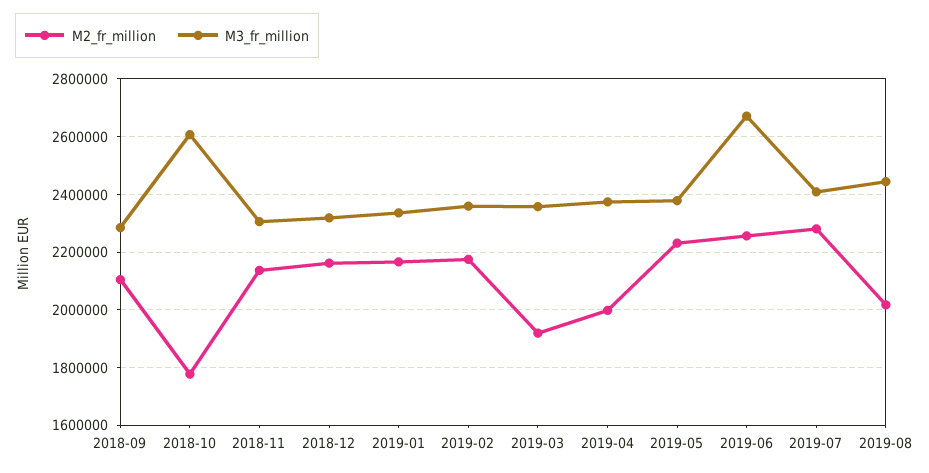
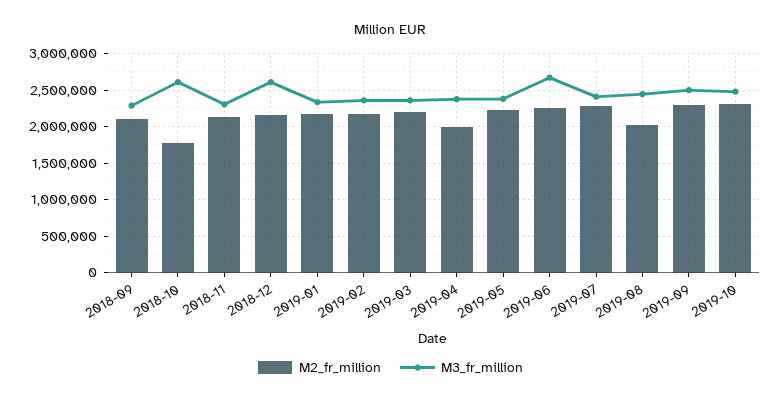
M3_fr_million, 2018-12: 2325000 -> 2600000
M2_fr_million, 2019-03: 1925000 -> 2200000
M2_fr_million, 2019-09: none -> 2300000
M3_fr_million, 2019-09: none -> 2500000
M2_fr_million, 2019-10: none -> 2300000
M3_fr_million, 2019-10: none -> 2500000

